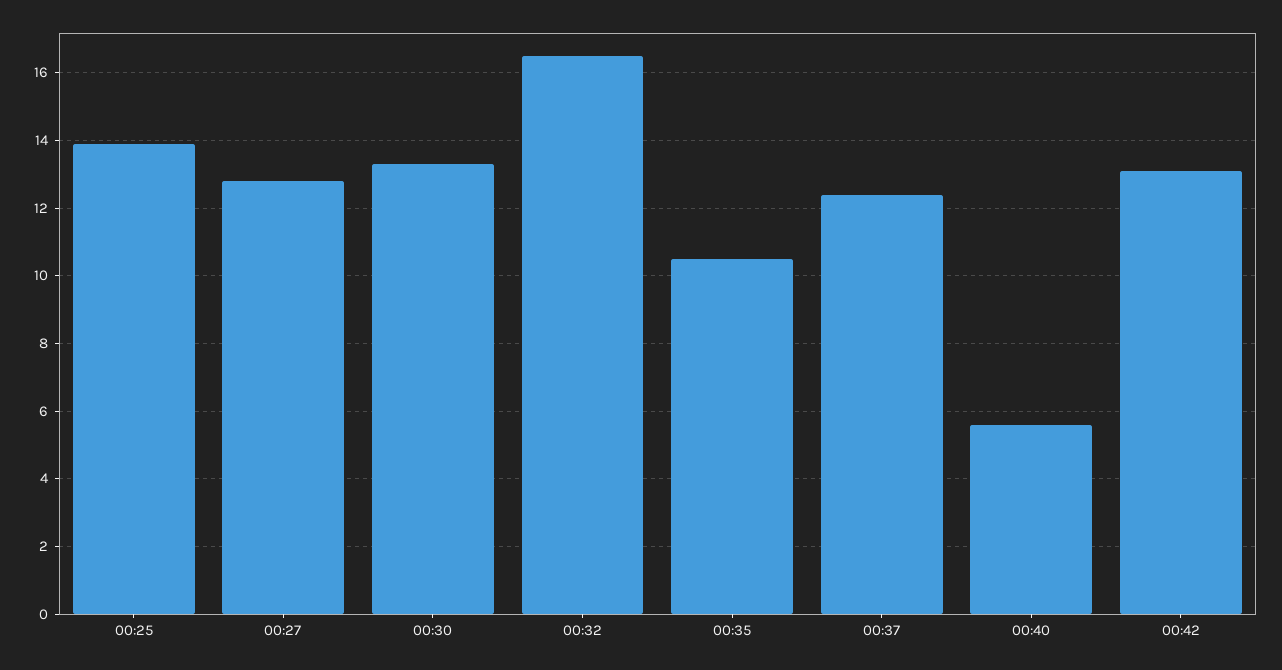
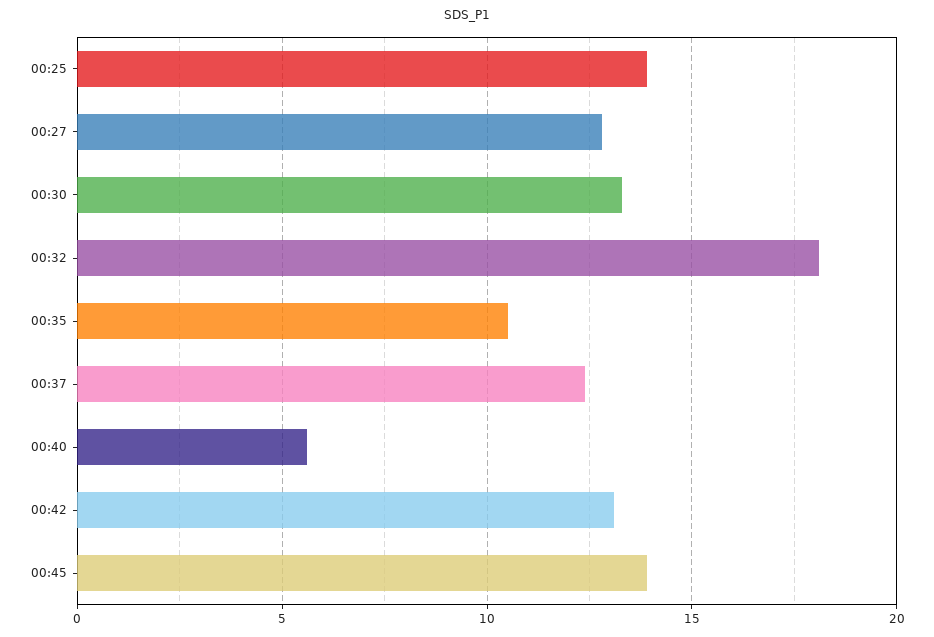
00:32: 16.5 -> 18
00:45: none -> 14

